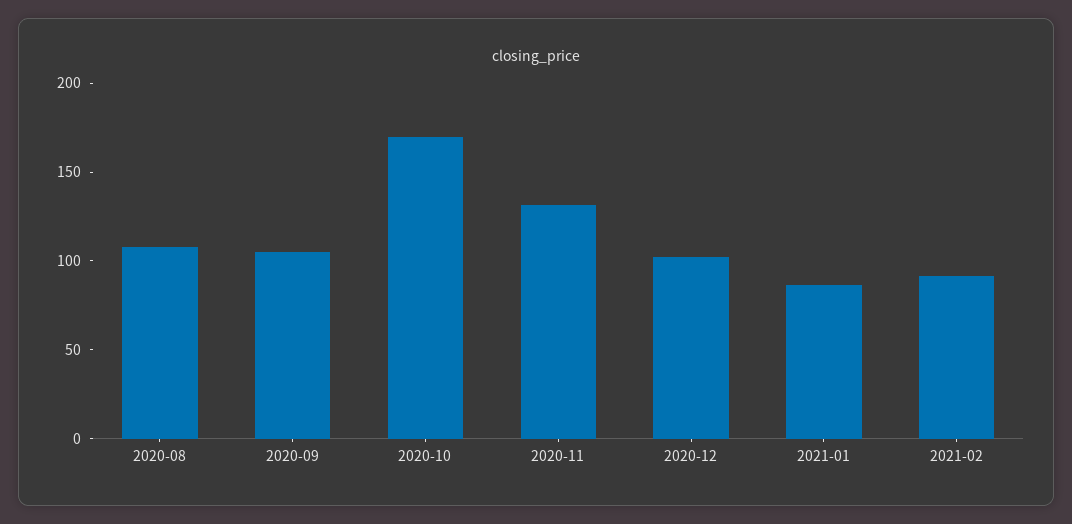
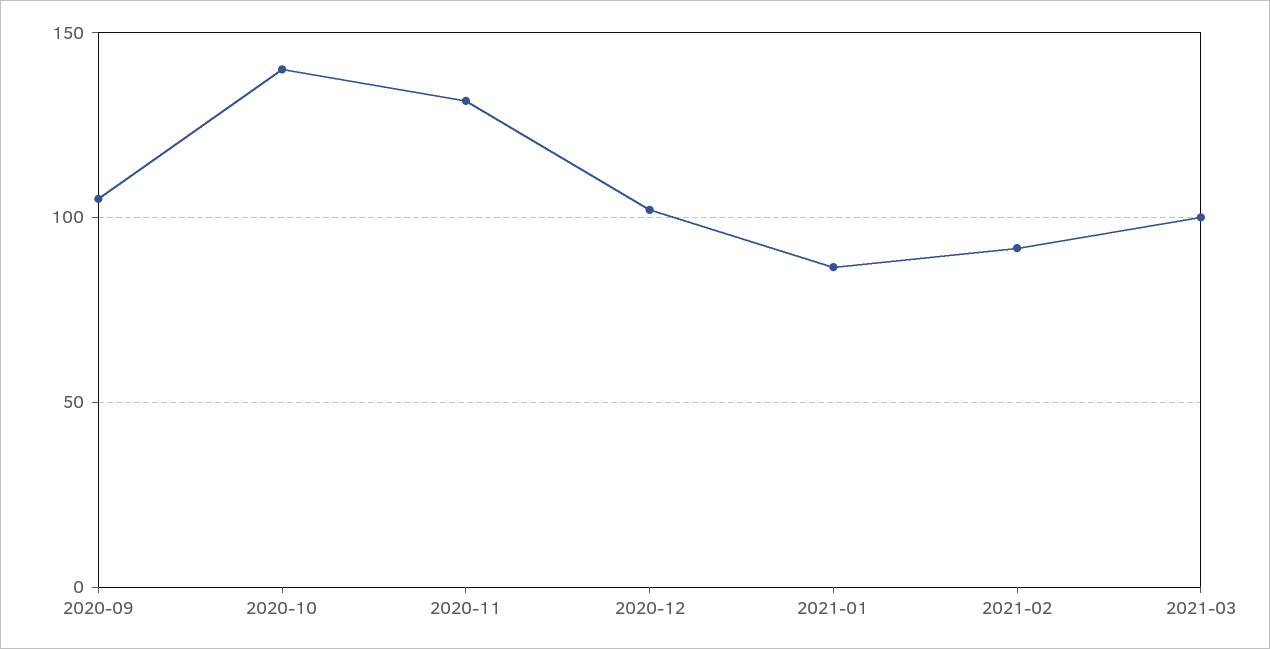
2020-08: 110 -> none
2020-10: 170 -> 140
2021-03: none -> 100

